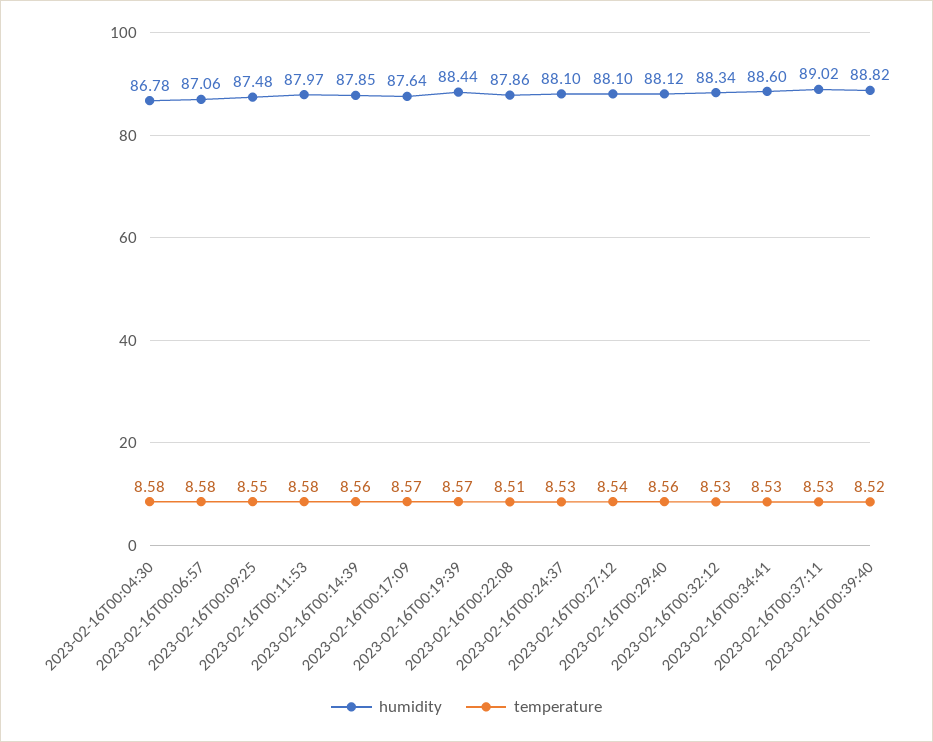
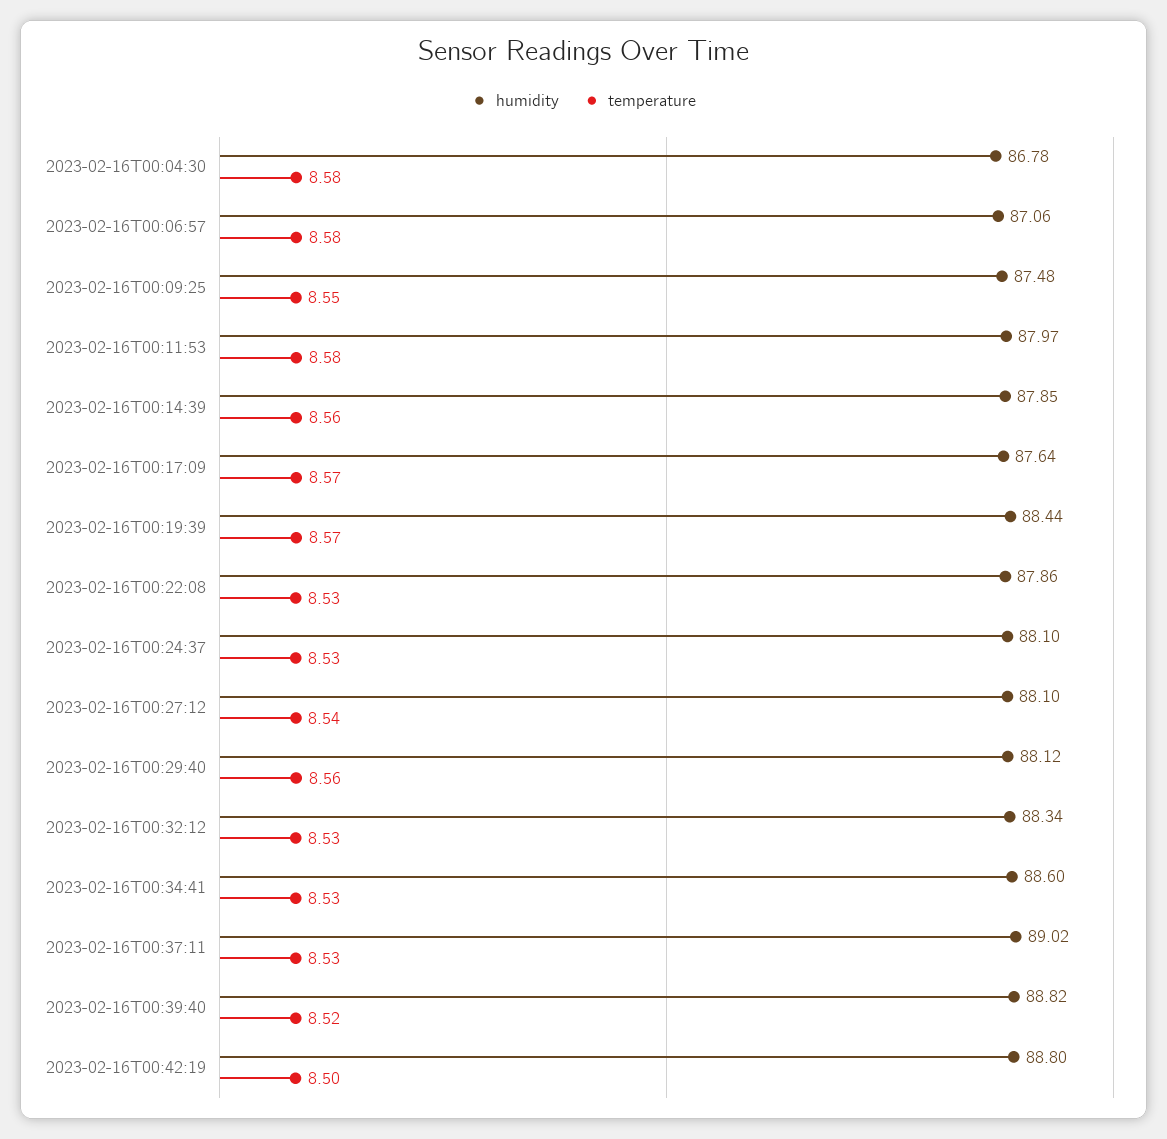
temperature, 2023-02-16T00:22:08: 8.51 -> 8.53
humidity, 2023-02-16T00:42:19: none -> 88.8
temperature, 2023-02-16T00:42:19: none -> 8.5

